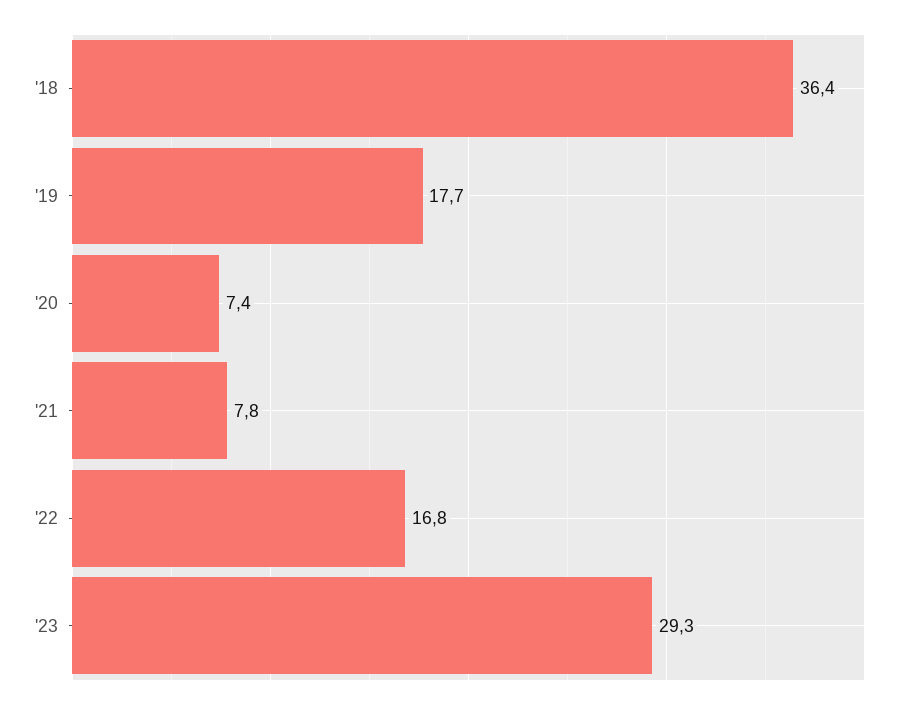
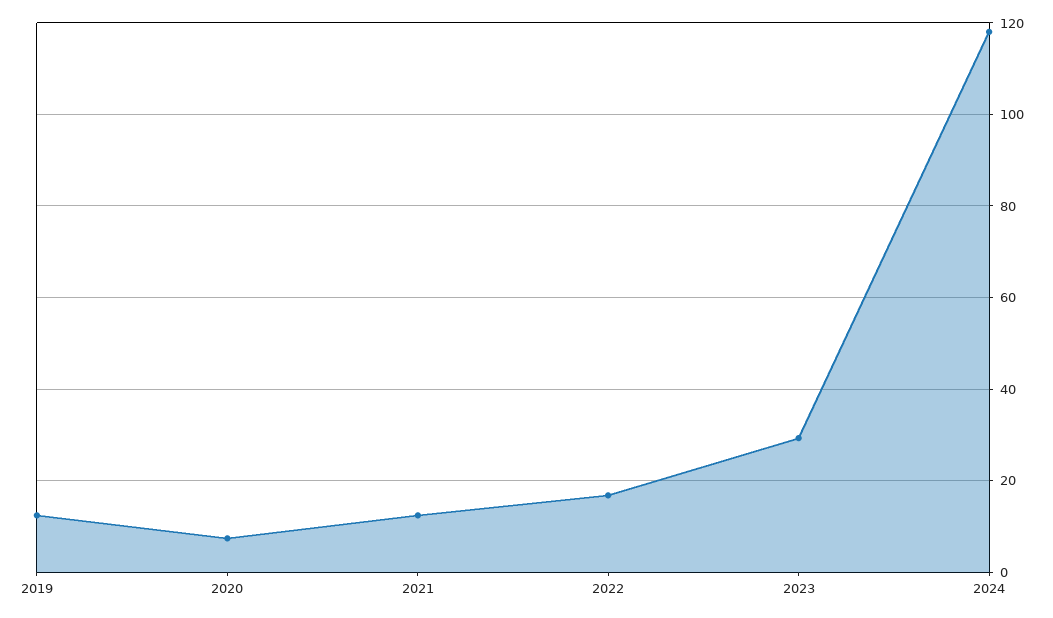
'18: 36.4 -> none
'19: 17.7 -> 12
'21: 7.8 -> 12
2024: none -> 118

